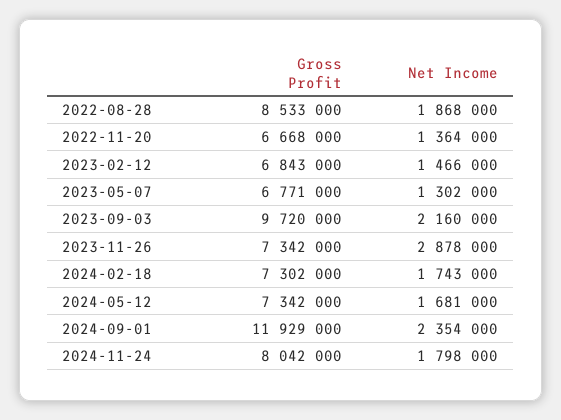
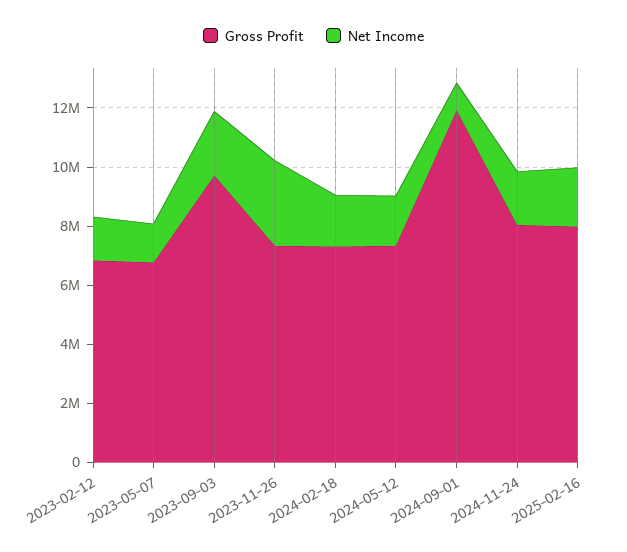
Gross Profit, 2022-08-28: 8533000 -> none
Net Income, 2022-08-28: 1868000 -> none
Gross Profit, 2022-11-20: 6668000 -> none
Net Income, 2022-11-20: 1364000 -> none
Net Income, 2024-09-01: 2354000 -> 1000000
Gross Profit, 2025-02-16: none -> 8000000
Net Income, 2025-02-16: none -> 2000000

